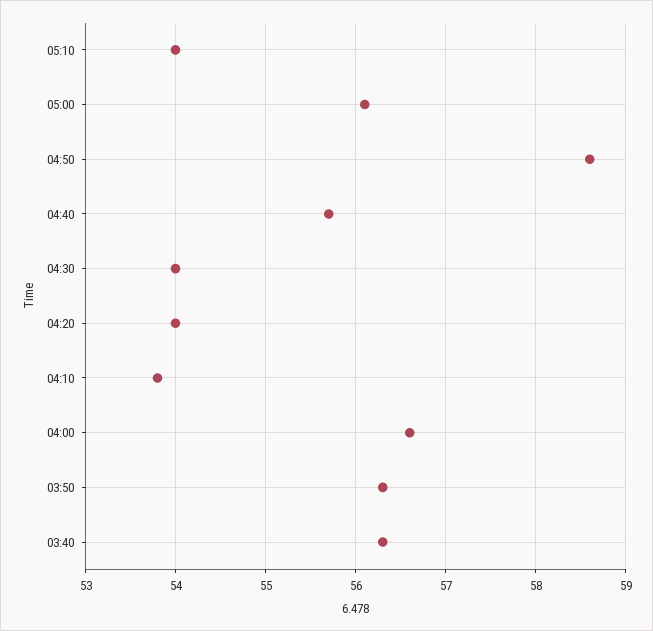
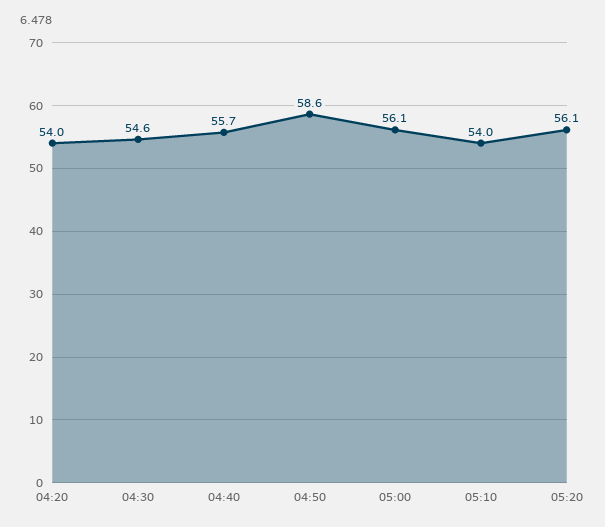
04:30: 54 -> 54.6
04:10: 53.8 -> none
04:00: 56.6 -> none
03:50: 56.3 -> none
03:40: 56.3 -> none
05:20: none -> 56.1

